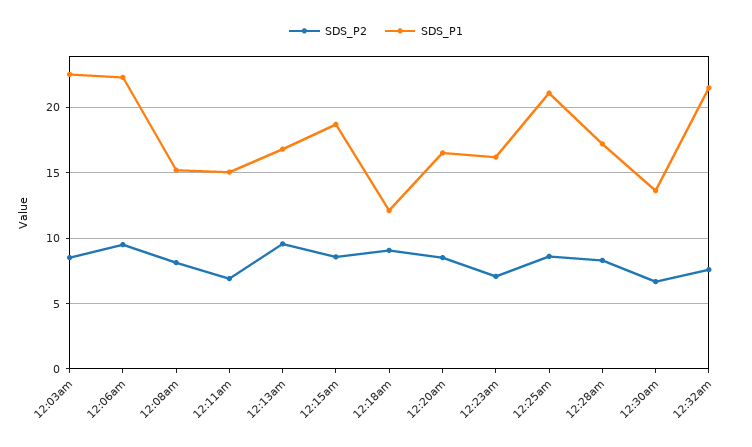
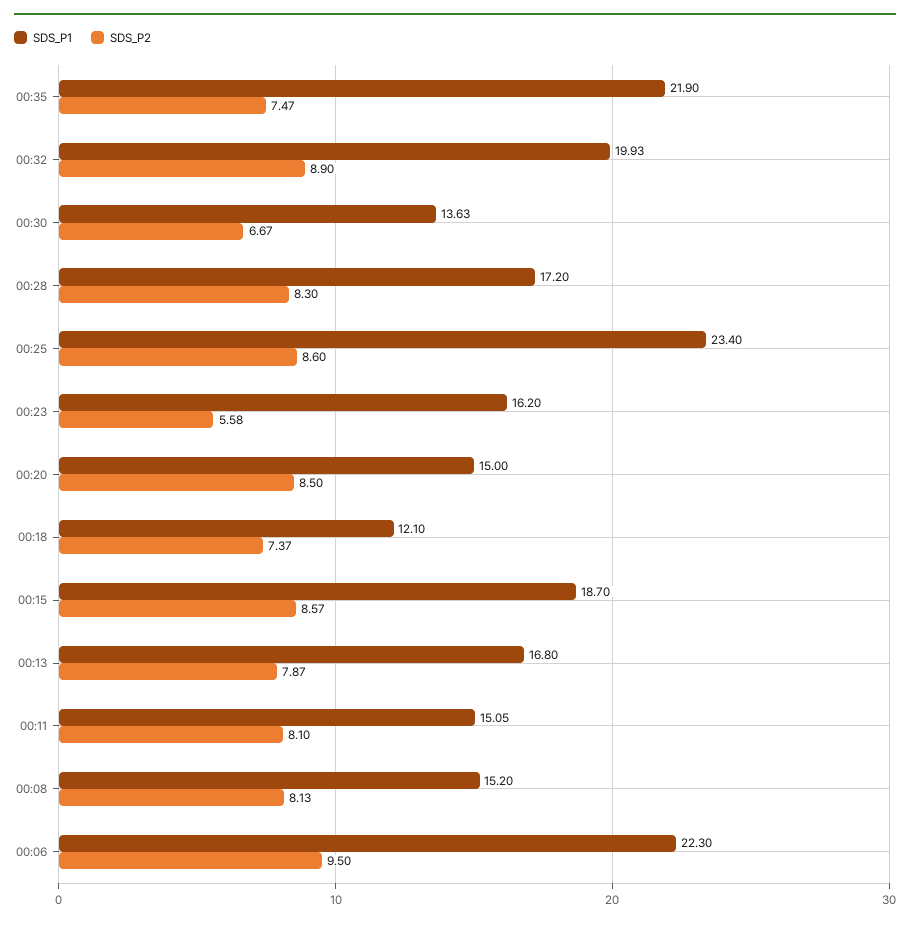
SDS_P2, 12:03am: 8.5 -> none
SDS_P1, 12:03am: 22.5 -> none
SDS_P2, 12:11am: 7 -> 8.1
SDS_P2, 12:13am: 9.5 -> 7.87
SDS_P2, 12:18am: 9 -> 7.37
SDS_P1, 12:20am: 16.5 -> 15
SDS_P2, 12:23am: 7 -> 5.58
SDS_P1, 12:25am: 21 -> 23.4
SDS_P2, 12:32am: 7.5 -> 8.9
SDS_P1, 12:32am: 21.5 -> 19.93
SDS_P1, 00:35: none -> 21.9
SDS_P2, 00:35: none -> 7.47

